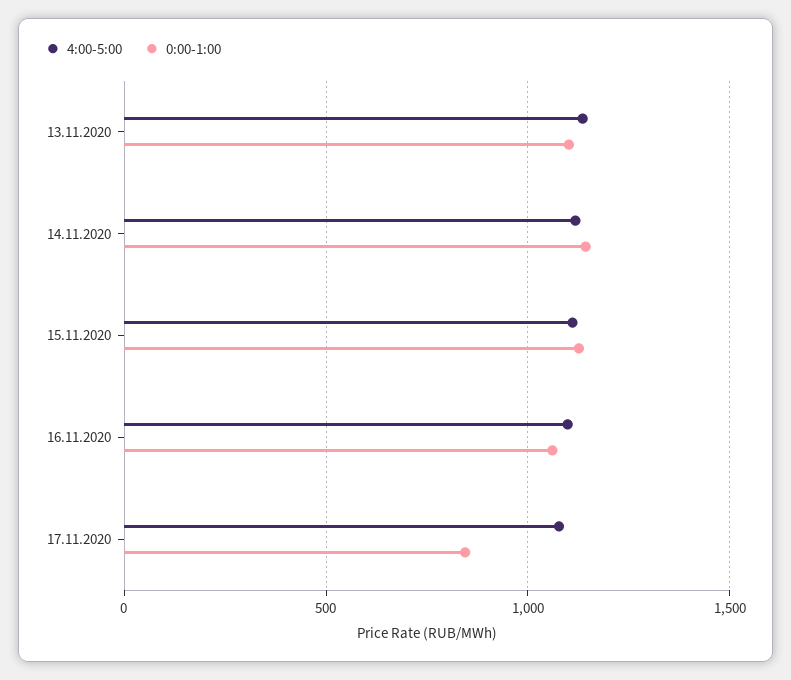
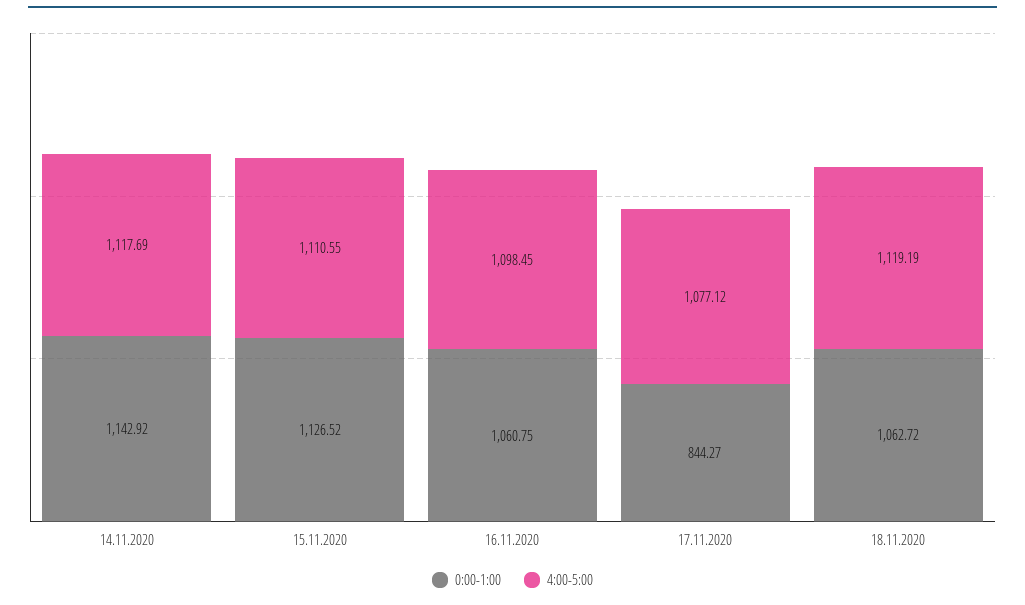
4:00-5:00, 13.11.2020: 1150 -> none
0:00-1:00, 13.11.2020: 1100 -> none
0:00-1:00, 18.11.2020: none -> 1062.72
4:00-5:00, 18.11.2020: none -> 1119.19

